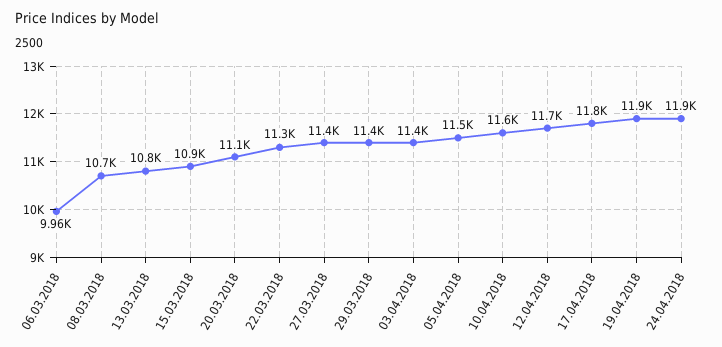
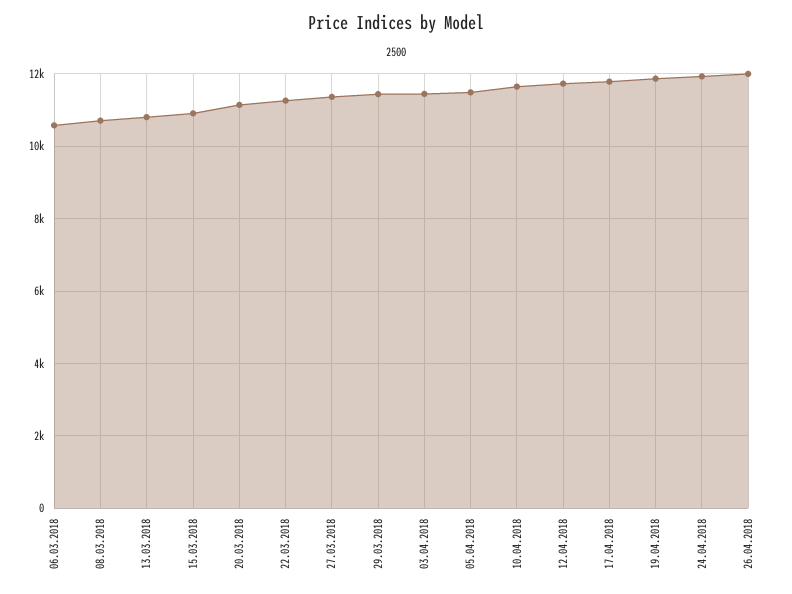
06.03.2018: 9960 -> 10600
26.04.2018: none -> 12000

